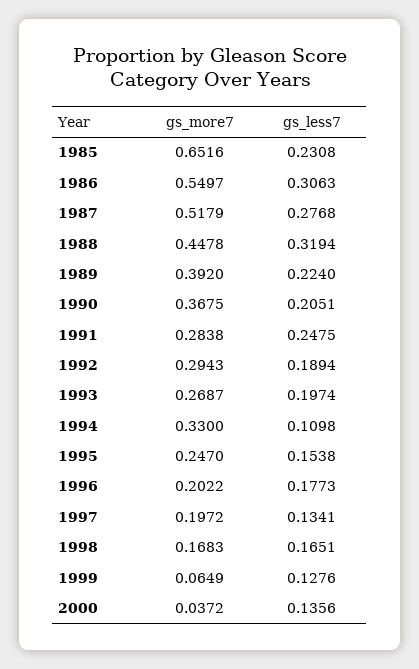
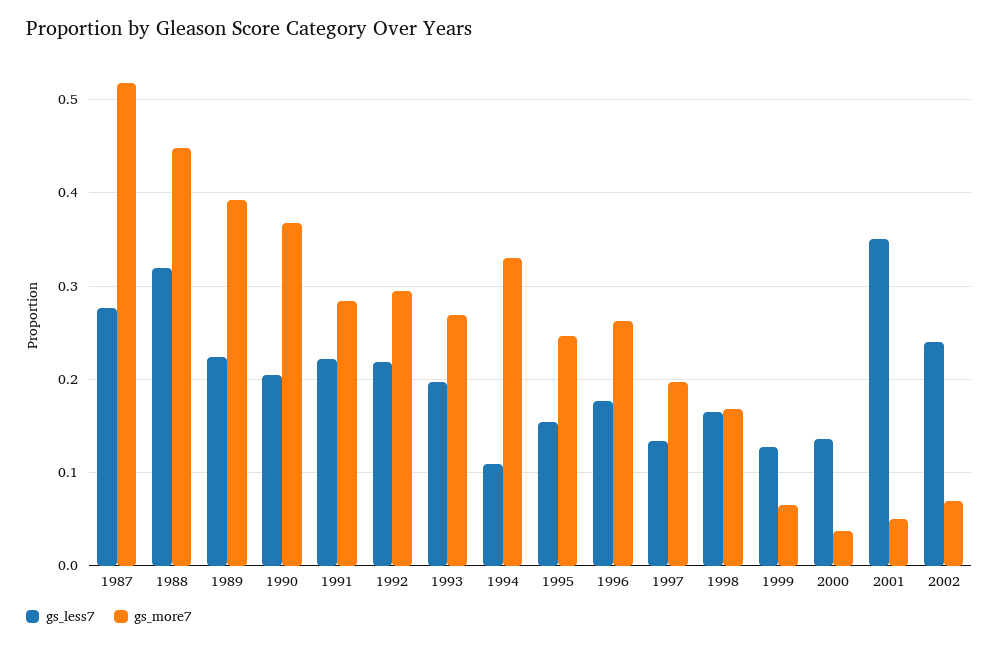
gs_more7, 1985: 0.6516 -> none
gs_less7, 1985: 0.2308 -> none
gs_more7, 1986: 0.5497 -> none
gs_less7, 1986: 0.3063 -> none
gs_less7, 1991: 0.2475 -> 0.22
gs_less7, 1992: 0.1894 -> 0.22
gs_more7, 1996: 0.2022 -> 0.26
gs_less7, 2001: none -> 0.35
gs_more7, 2001: none -> 0.05
gs_less7, 2002: none -> 0.24
gs_more7, 2002: none -> 0.07

